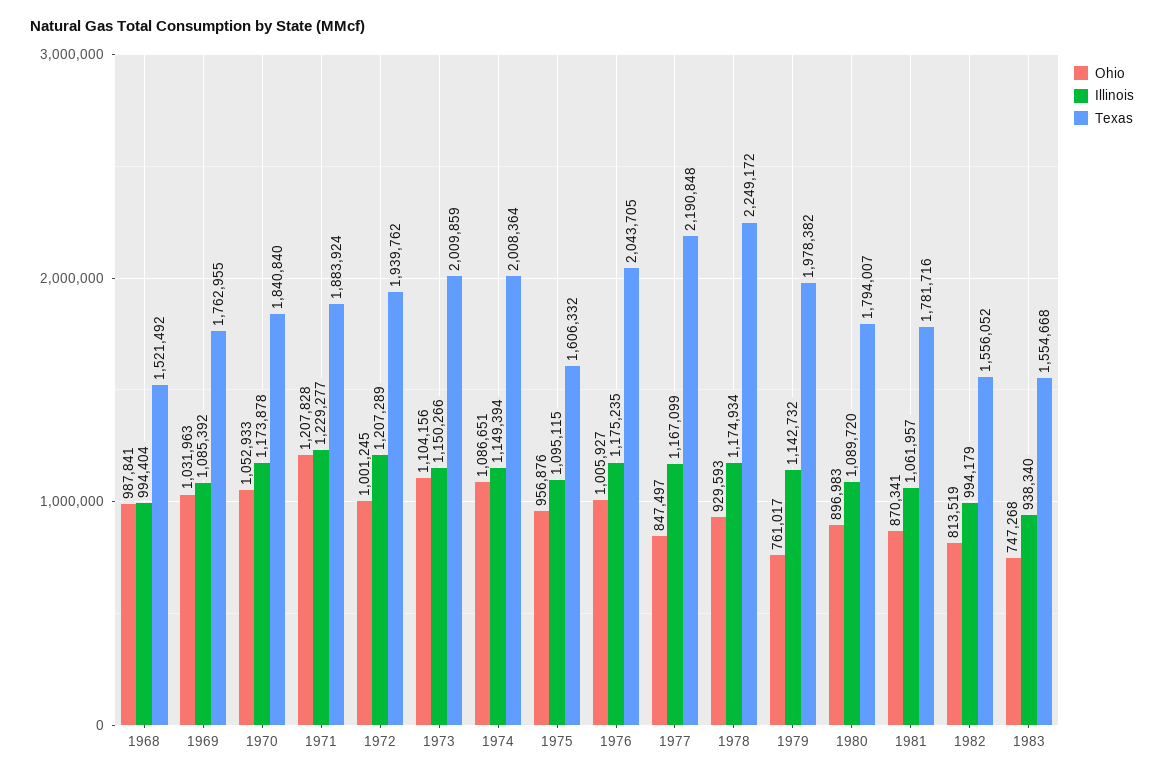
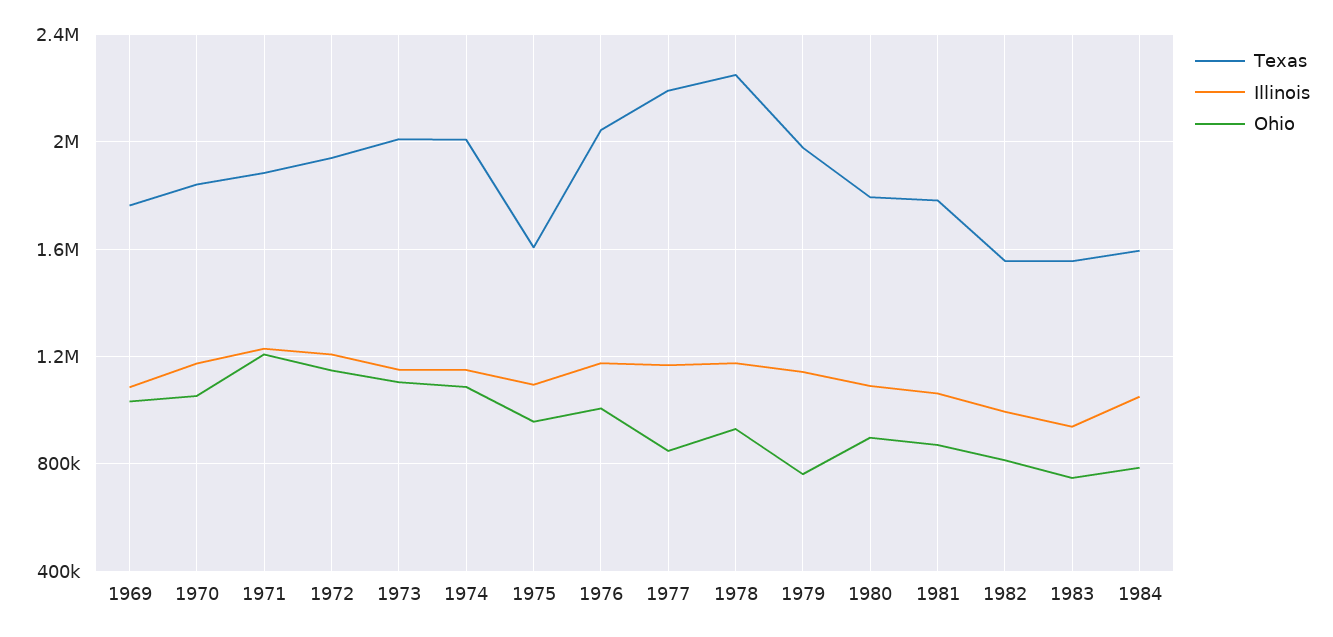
Ohio, 1968: 987841 -> none
Illinois, 1968: 994404 -> none
Texas, 1968: 1521492 -> none
Ohio, 1972: 1001245 -> 1150000
Texas, 1984: none -> 1600000
Illinois, 1984: none -> 1050000
Ohio, 1984: none -> 800000

